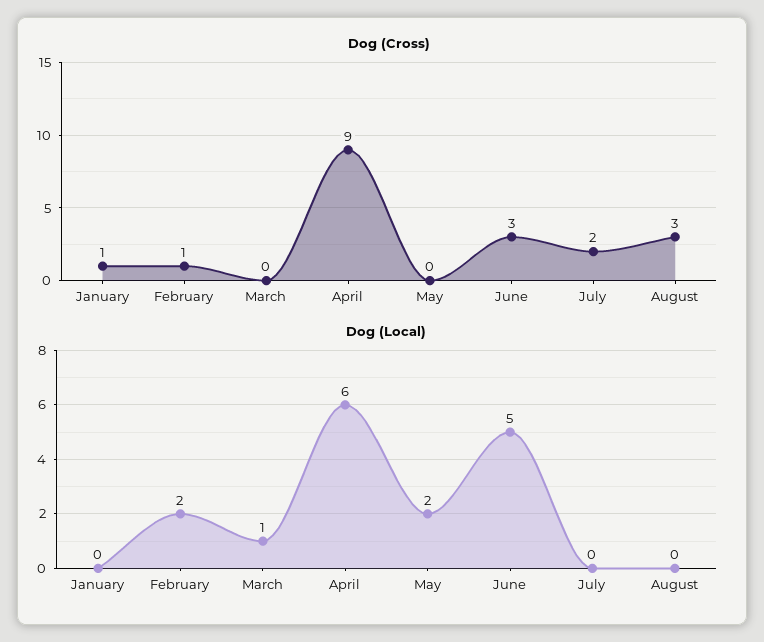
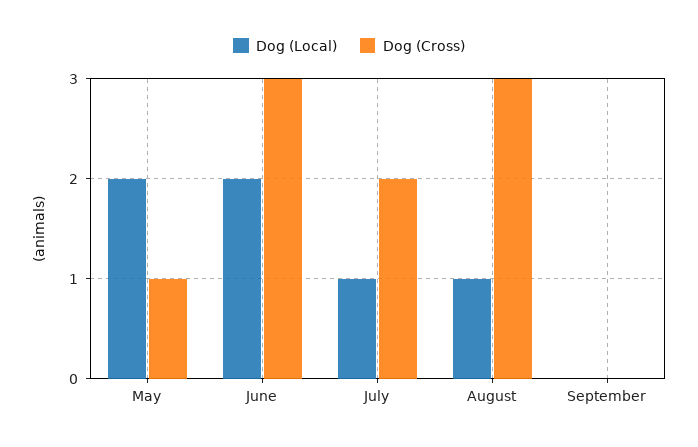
Dog (Cross), January: 1 -> none
Dog (Cross), February: 1 -> none
Dog (Cross), March: 0 -> none
Dog (Cross), April: 9 -> none
Dog (Cross), May: 0 -> 1
Dog (Local), January: 0 -> none
Dog (Local), February: 2 -> none
Dog (Local), March: 1 -> none
Dog (Local), April: 6 -> none
Dog (Local), June: 5 -> 2
Dog (Local), July: 0 -> 1
Dog (Local), August: 0 -> 1
Dog (Local), September: none -> 0
Dog (Cross), September: none -> 0

